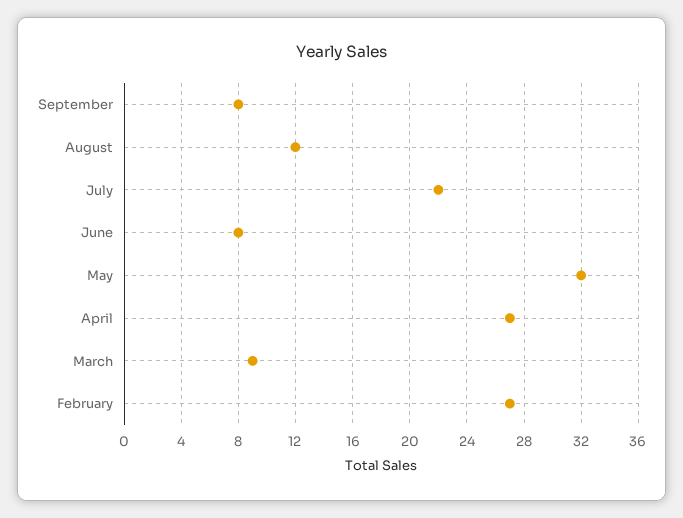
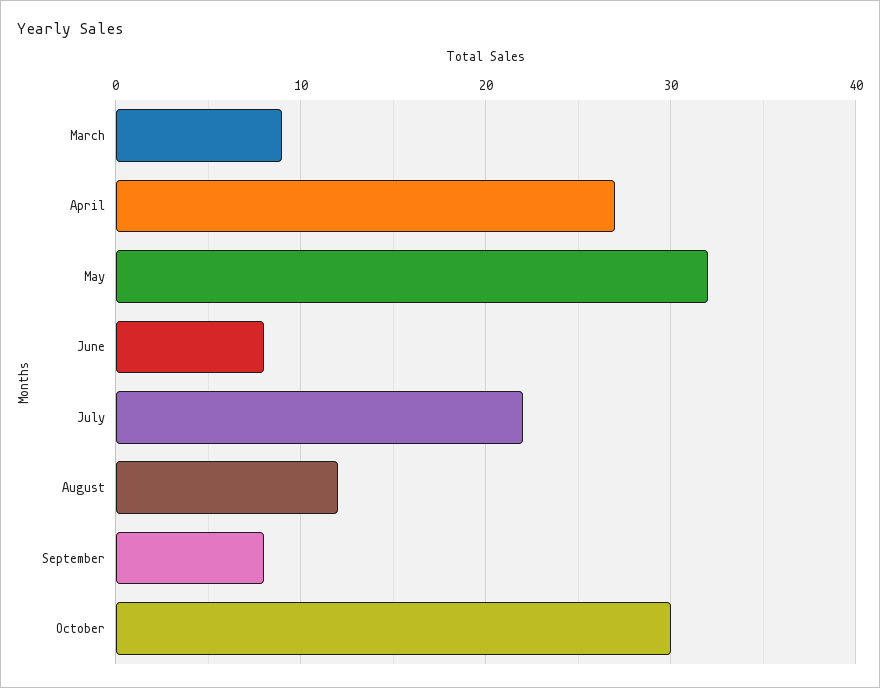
February: 27 -> none
October: none -> 30

